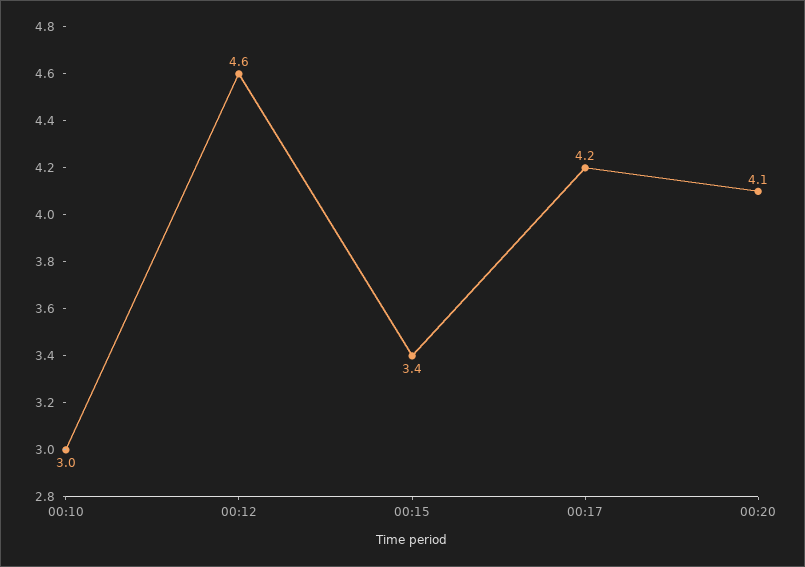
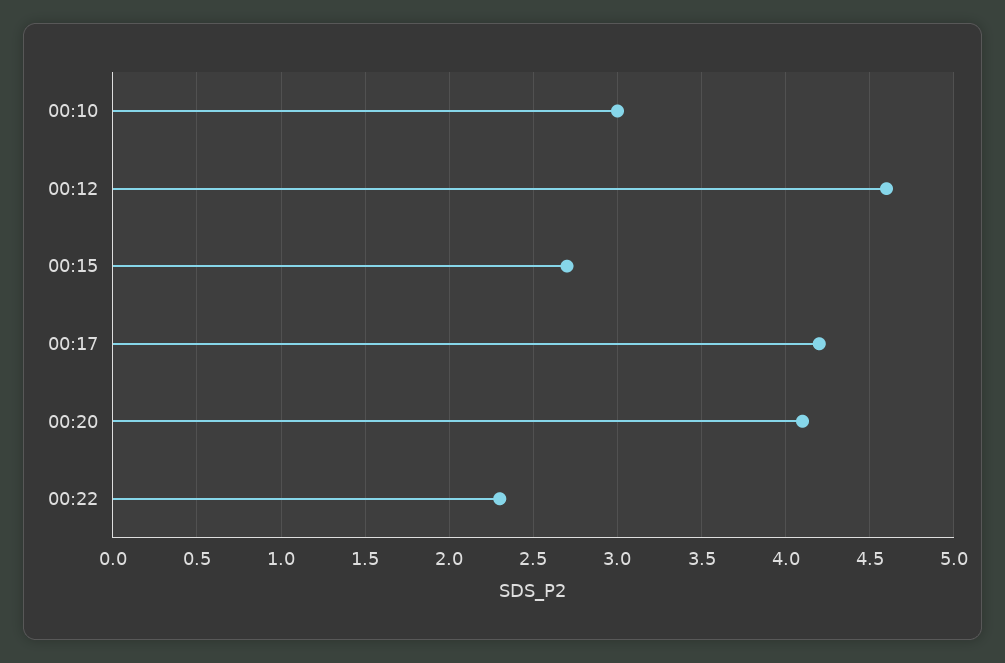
00:15: 3.4 -> 2.7
00:22: none -> 2.3

